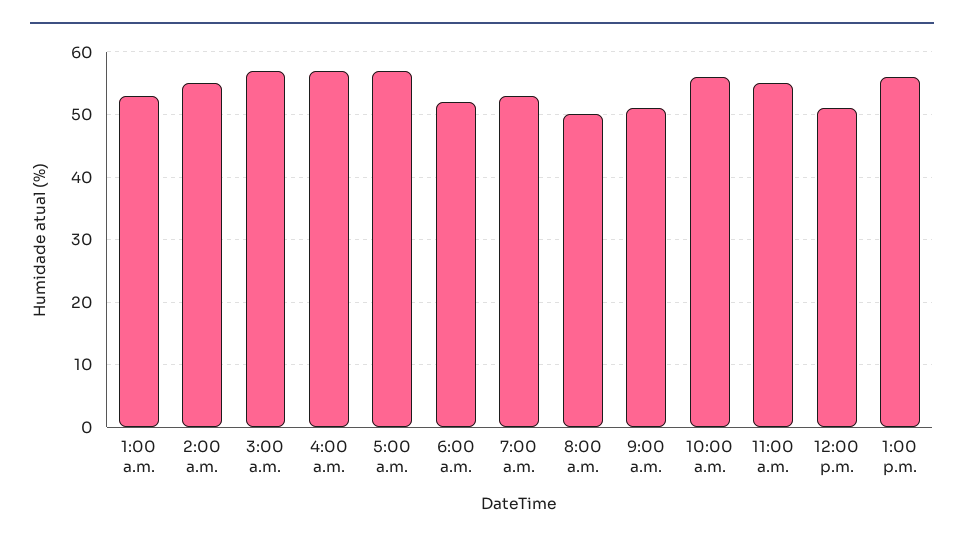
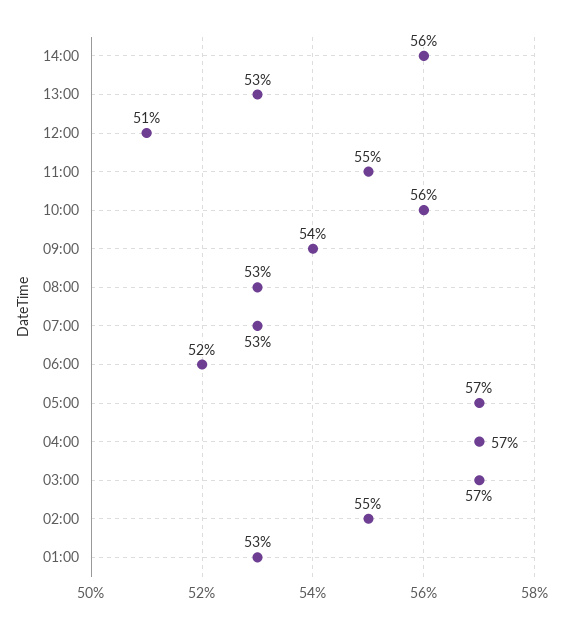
8:00 a.m.: 50 -> 53
9:00 a.m.: 51 -> 54
1:00 p.m.: 56 -> 53
14:00: none -> 56

